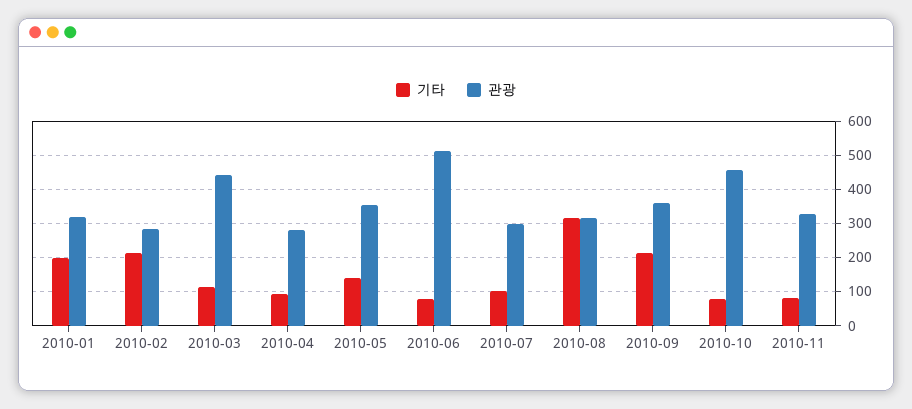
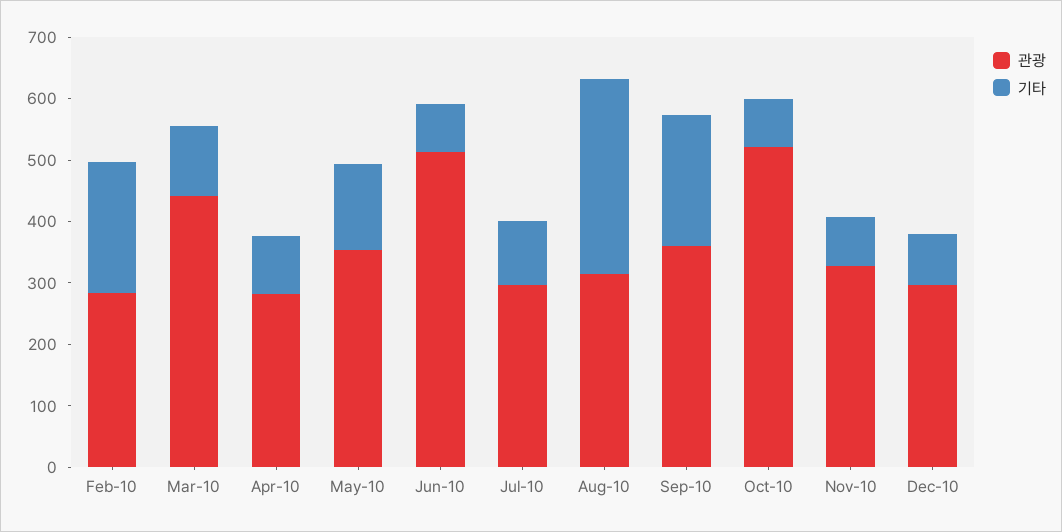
기타, 2010-01: 200 -> none
관광, 2010-01: 320 -> none
관광, 2010-10: 460 -> 520
관광, Dec-10: none -> 300
기타, Dec-10: none -> 80

